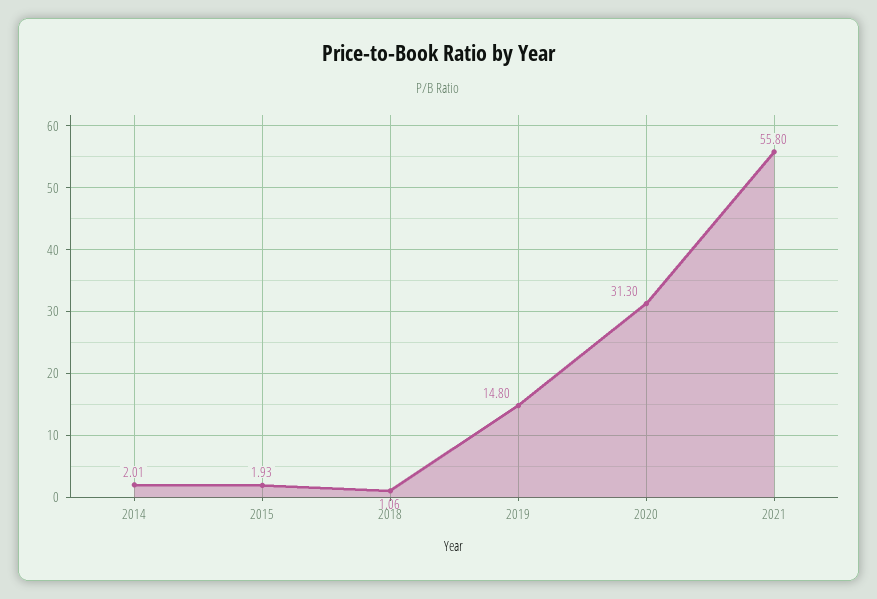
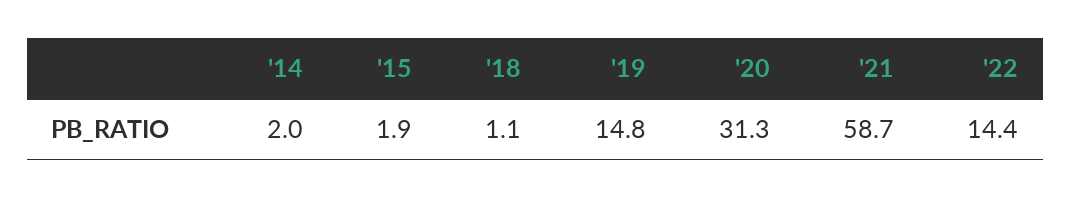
2021: 55.8 -> 58.7
'22: none -> 14.4

